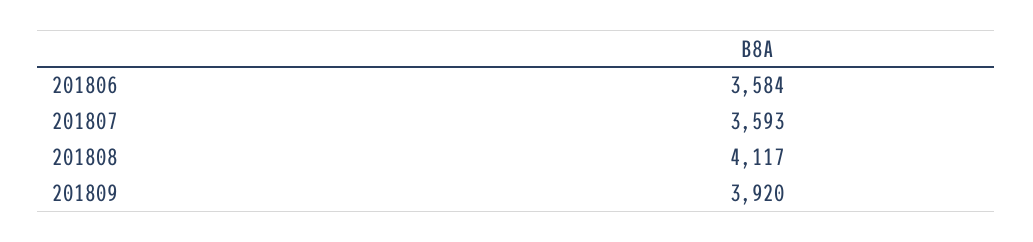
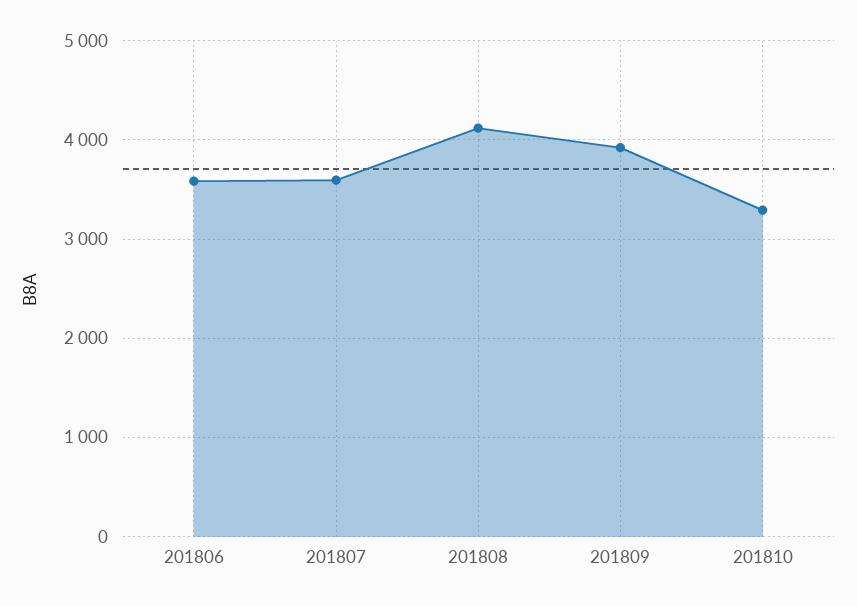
201810: none -> 3300

